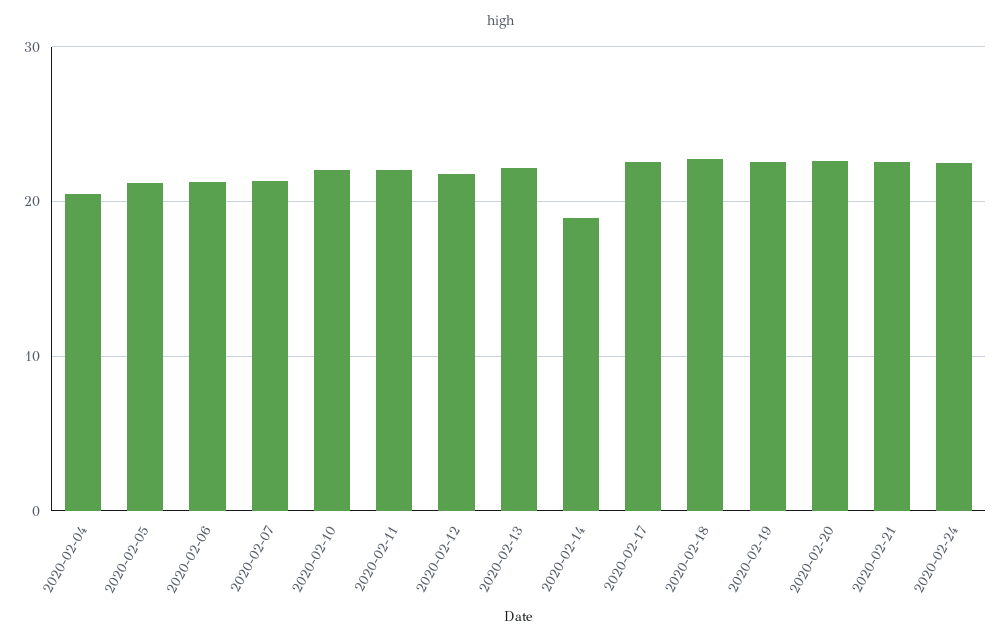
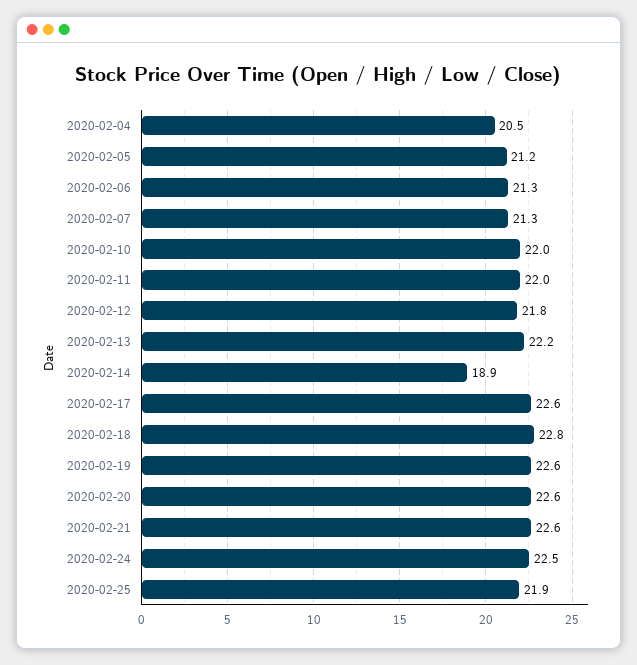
2020-02-25: none -> 21.9

